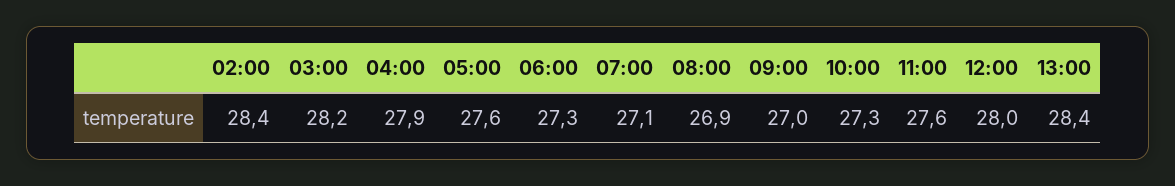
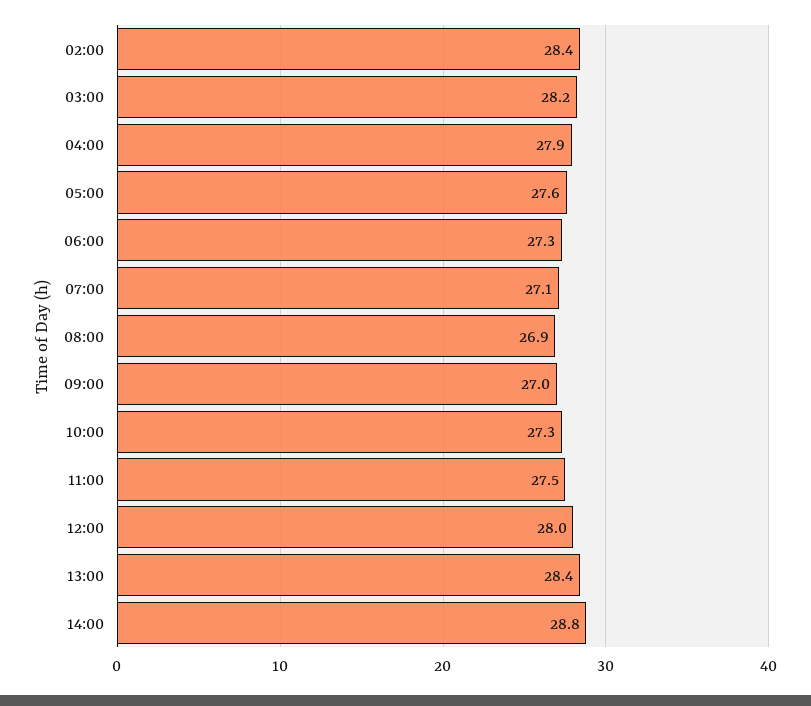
11:00: 27.6 -> 27.5
14:00: none -> 28.8

